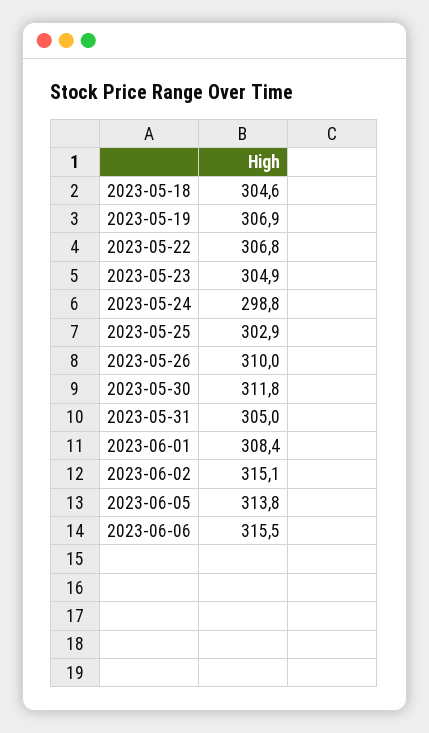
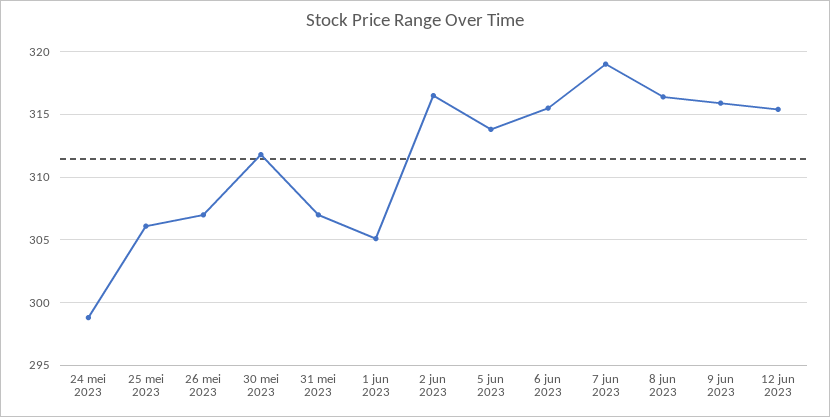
2023-05-18: 304.6 -> none
2023-05-19: 306.9 -> none
2023-05-22: 306.8 -> none
2023-05-23: 304.9 -> none
2023-05-25: 302.9 -> 306
2023-05-26: 310 -> 307
2023-05-31: 305 -> 307
2023-06-01: 308.4 -> 305
2023-06-02: 315.1 -> 316.5
7 jun 2023: none -> 319
8 jun 2023: none -> 316.5
9 jun 2023: none -> 316
12 jun 2023: none -> 315.5

